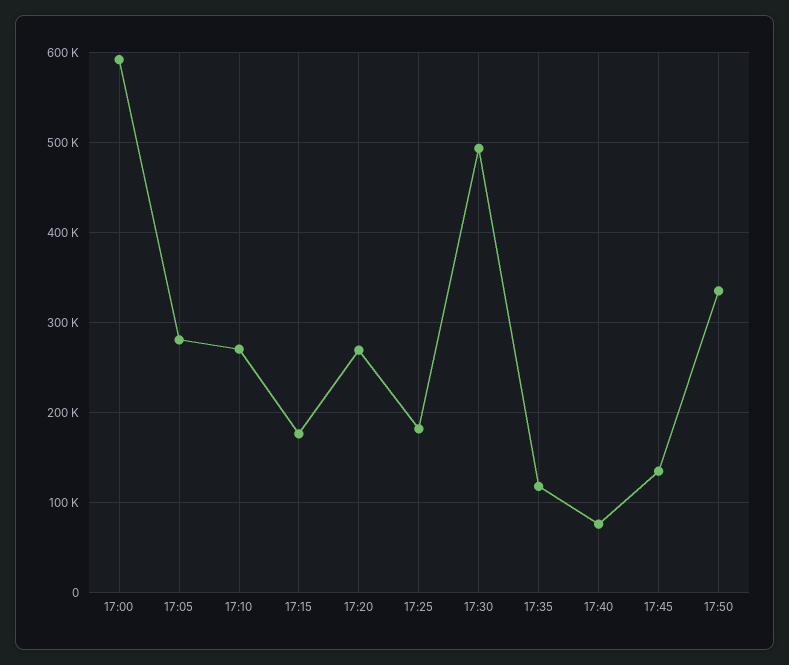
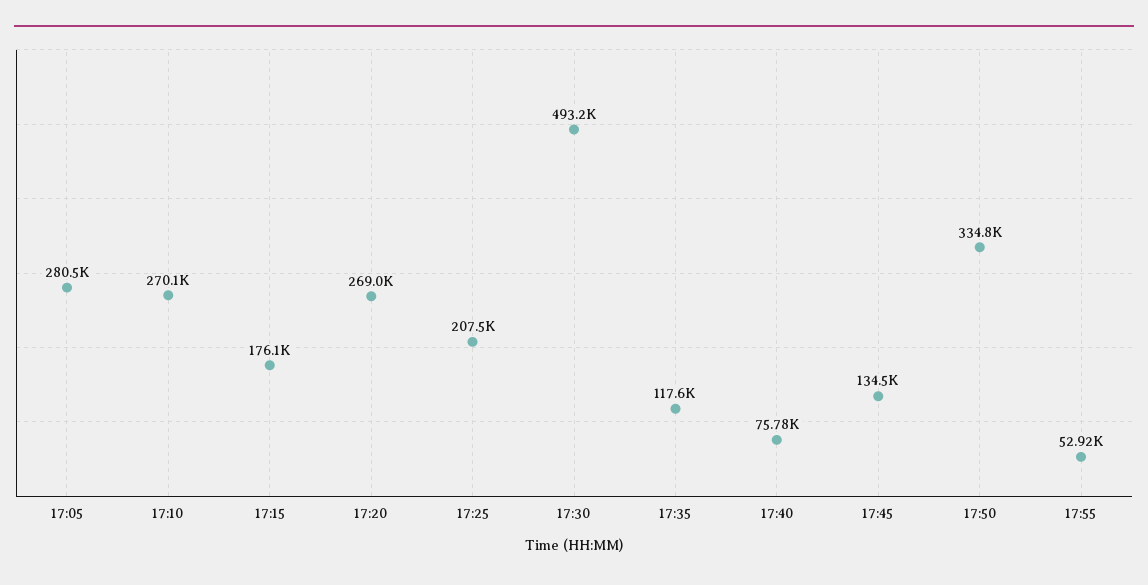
17:00: 590000 -> none
17:25: 180000 -> 207500
17:55: none -> 52920

